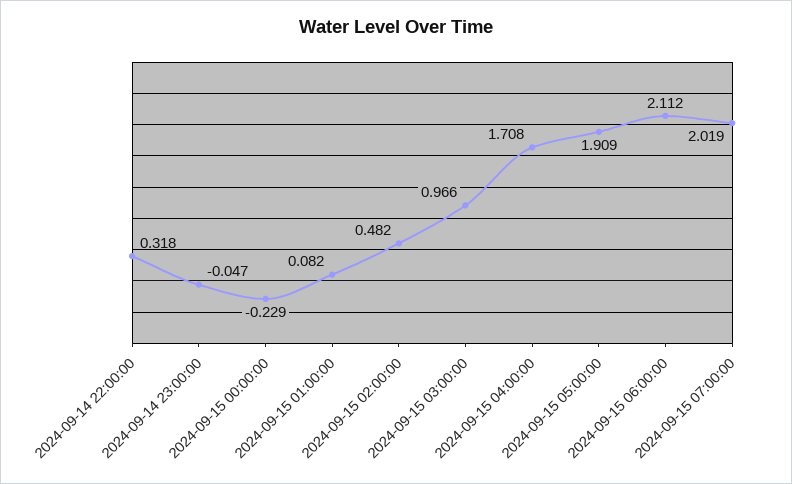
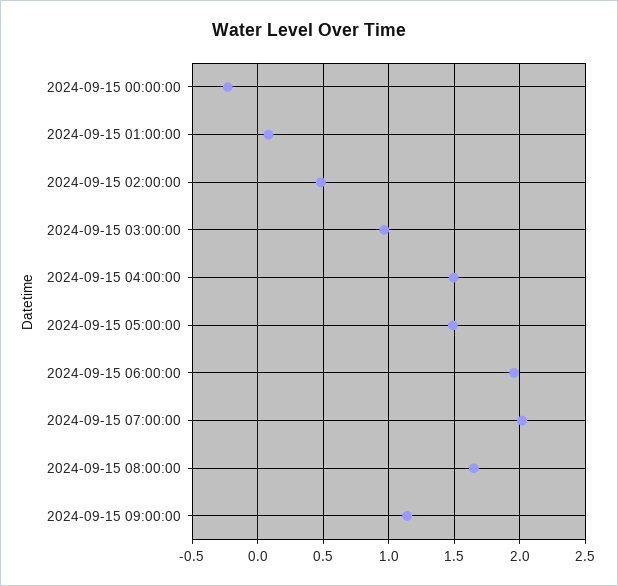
2024-09-14 22:00:00: 0.318 -> none
2024-09-14 23:00:00: -0.047 -> none
2024-09-15 04:00:00: 1.708 -> 1.5
2024-09-15 05:00:00: 1.909 -> 1.5
2024-09-15 06:00:00: 2.112 -> 1.95
2024-09-15 08:00:00: none -> 1.65
2024-09-15 09:00:00: none -> 1.15

